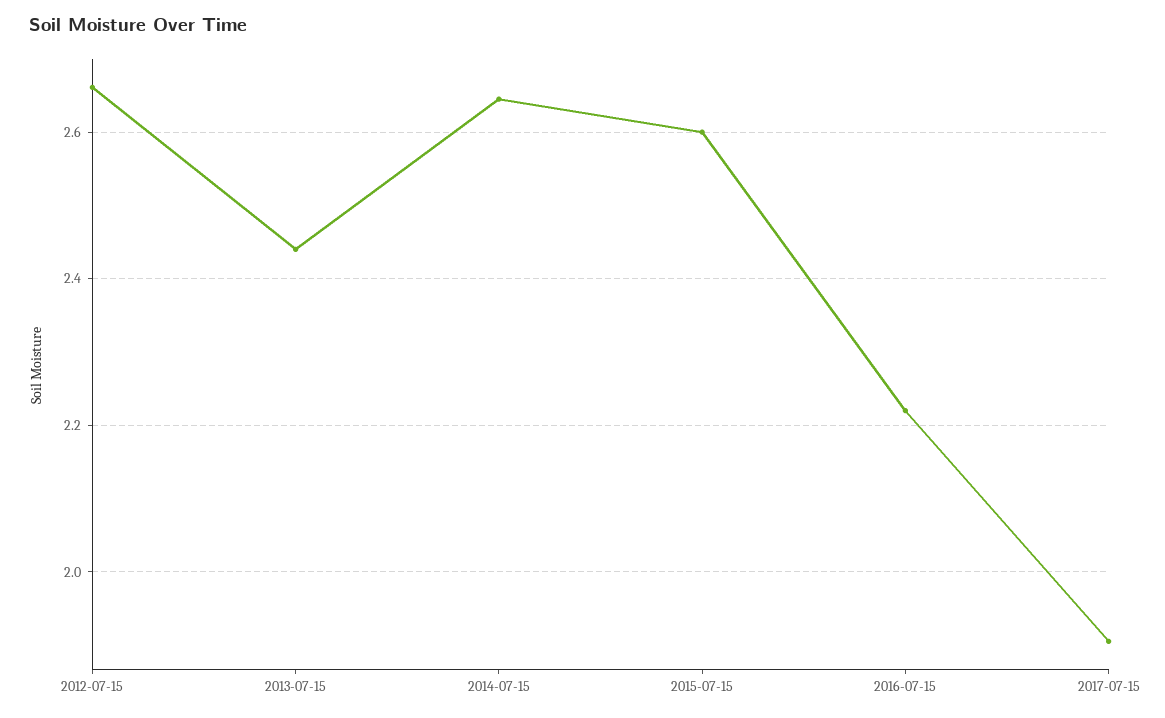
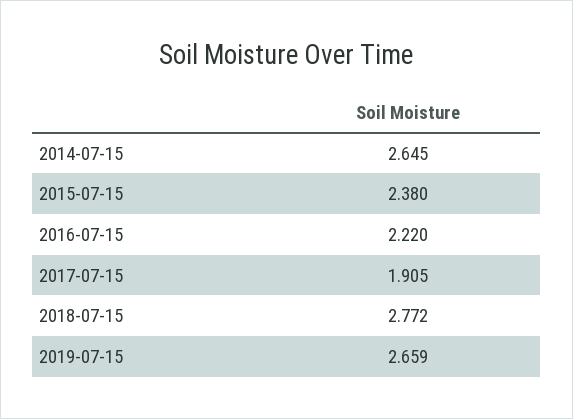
2012-07-15: 2.66 -> none
2013-07-15: 2.44 -> none
2015-07-15: 2.6 -> 2.38
2018-07-15: none -> 2.772
2019-07-15: none -> 2.659

